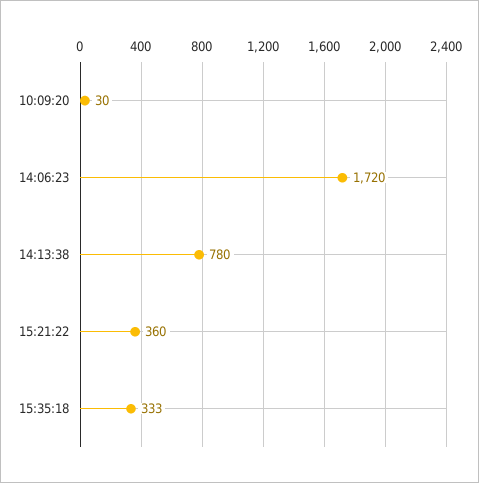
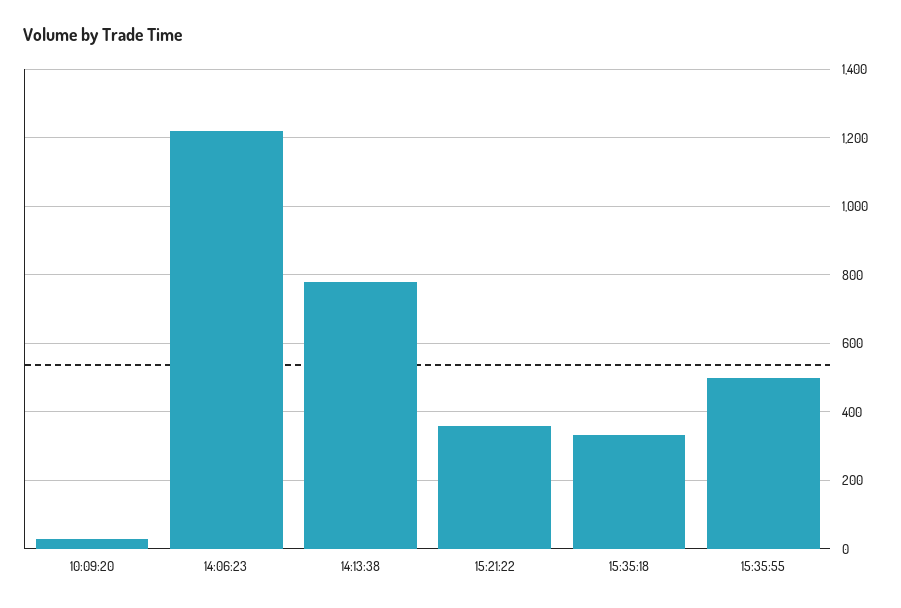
14:06:23: 1720 -> 1220
15:35:55: none -> 500

